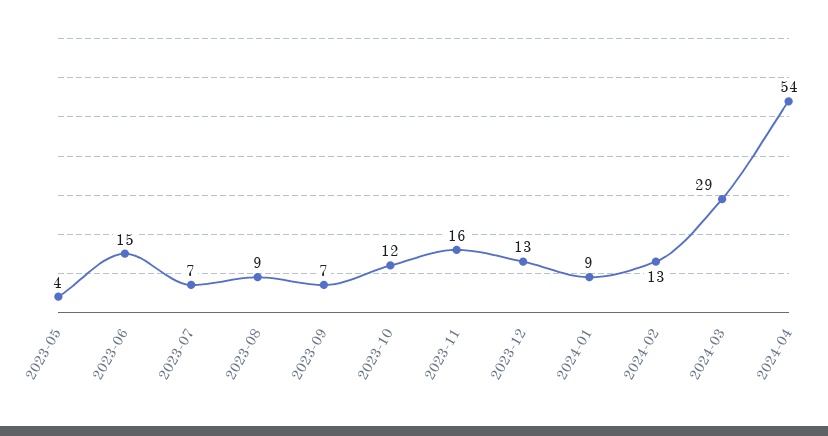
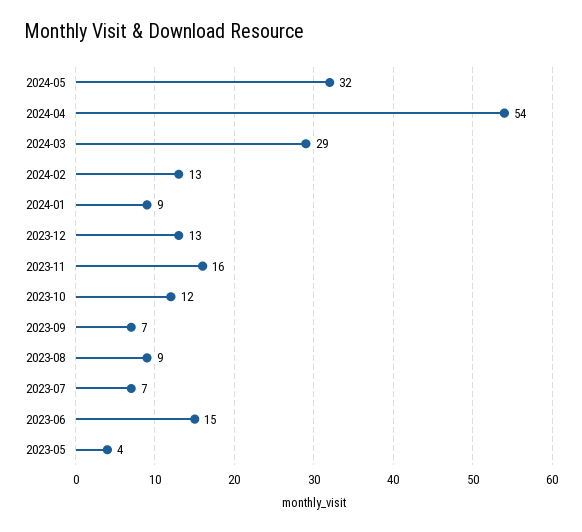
2024-05: none -> 32

